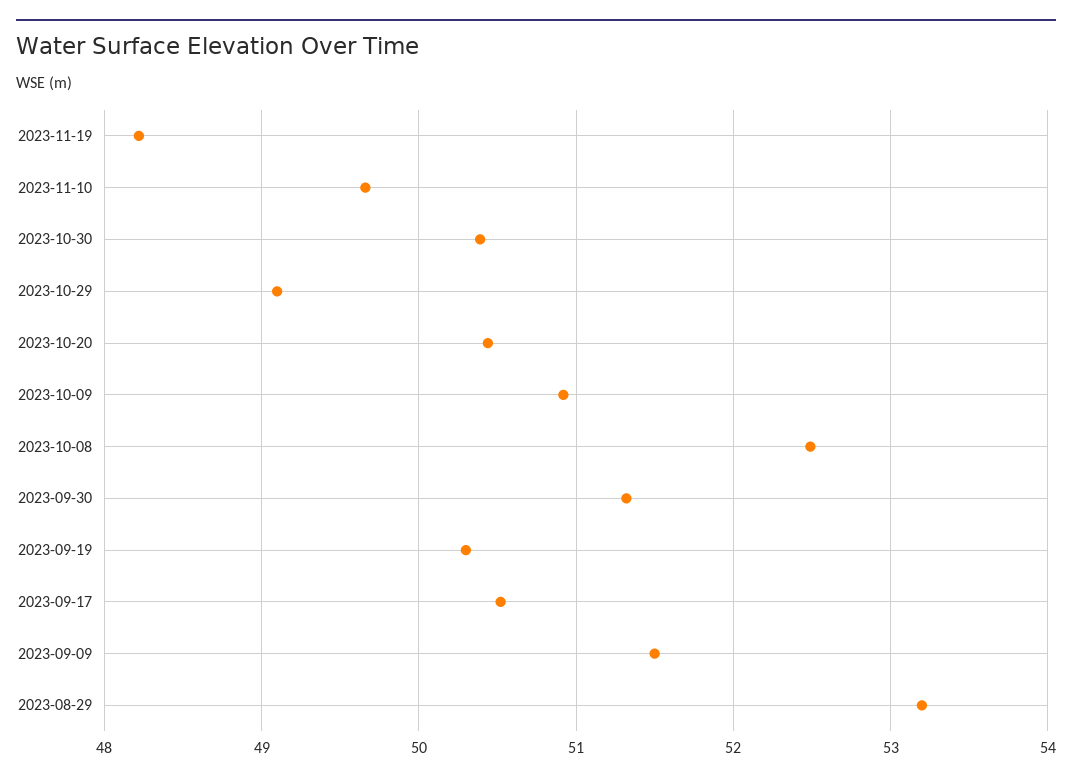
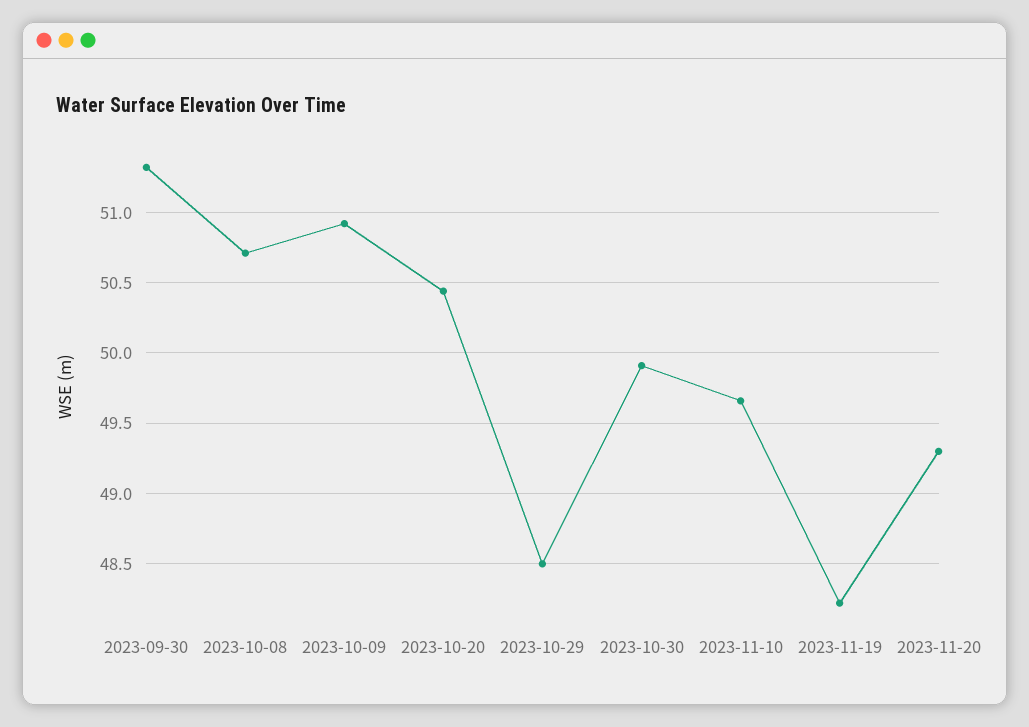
2023-10-30: 50.4 -> 49.9
2023-10-29: 49.1 -> 48.5
2023-10-08: 52.5 -> 50.7
2023-09-19: 50.3 -> none
2023-09-17: 50.5 -> none
2023-09-09: 51.5 -> none
2023-08-29: 53.2 -> none
2023-11-20: none -> 49.3

